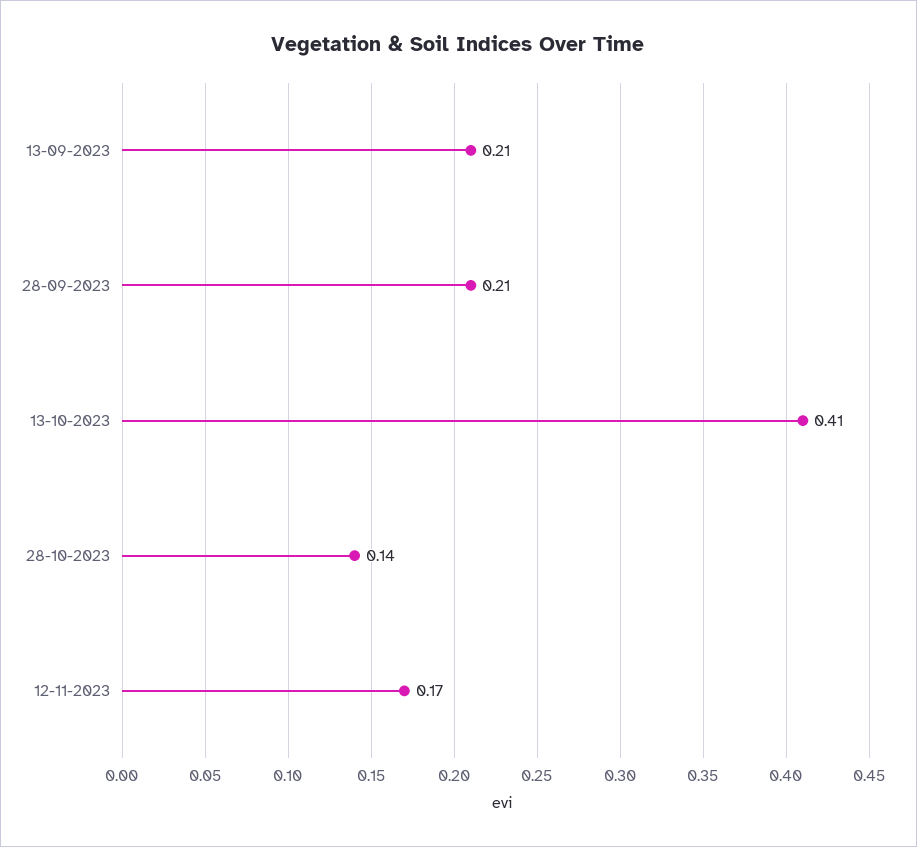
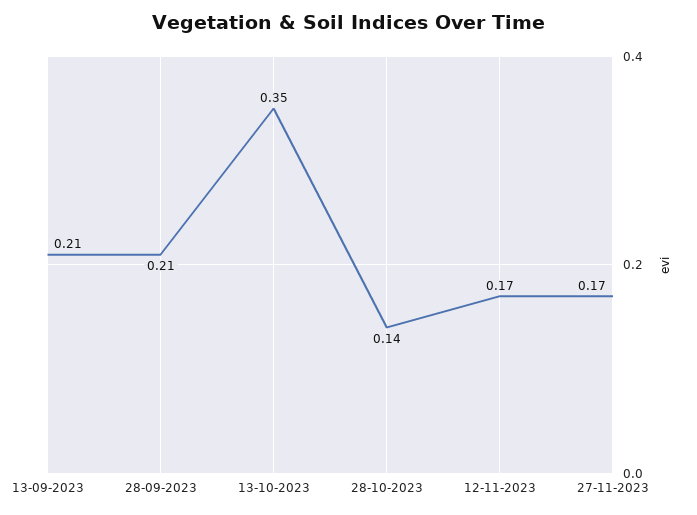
13-10-2023: 0.41 -> 0.35
27-11-2023: none -> 0.17

